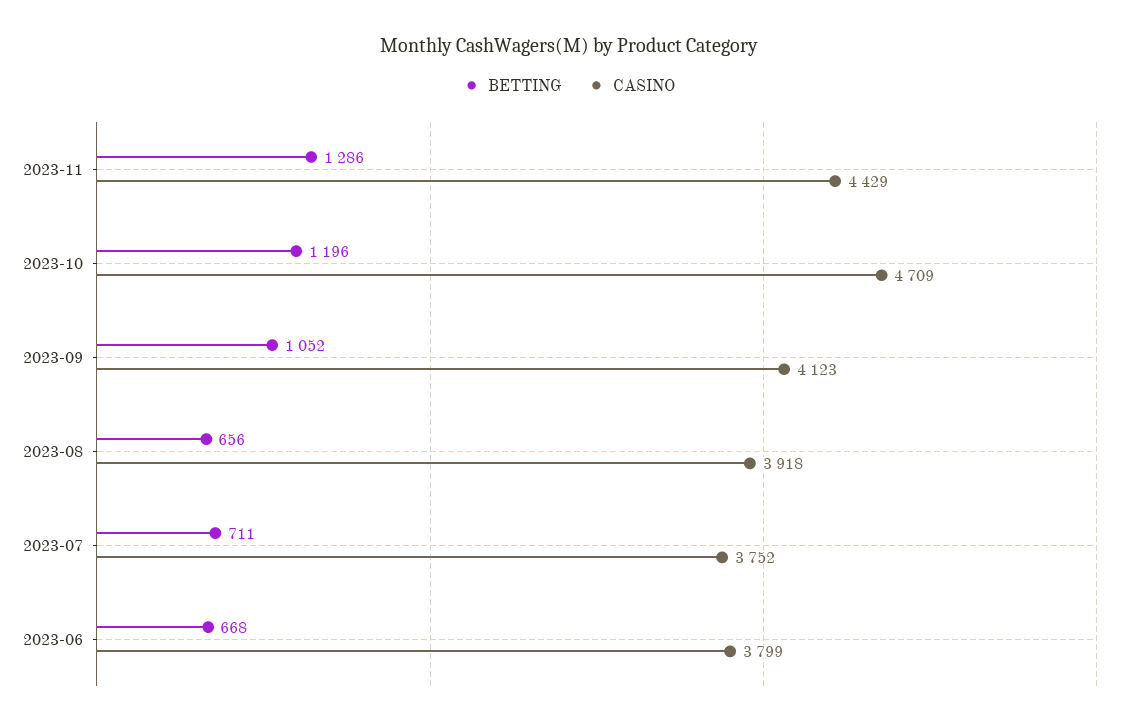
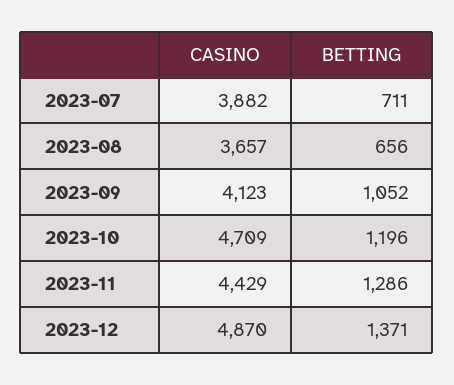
CASINO, 2023-08: 3918 -> 3657
CASINO, 2023-07: 3752 -> 3882
BETTING, 2023-06: 668 -> none
CASINO, 2023-06: 3799 -> none
CASINO, 2023-12: none -> 4870
BETTING, 2023-12: none -> 1371

